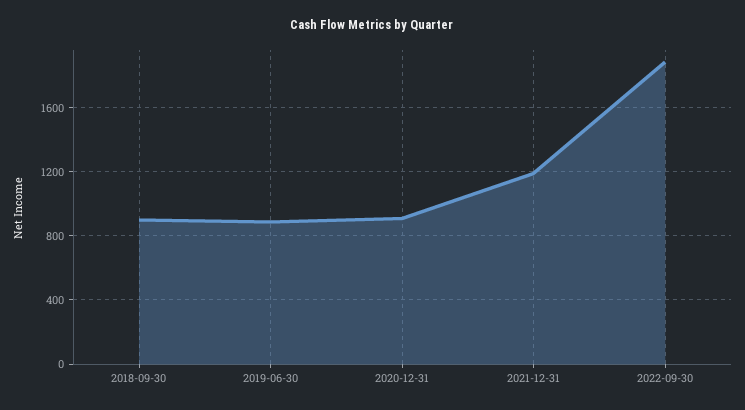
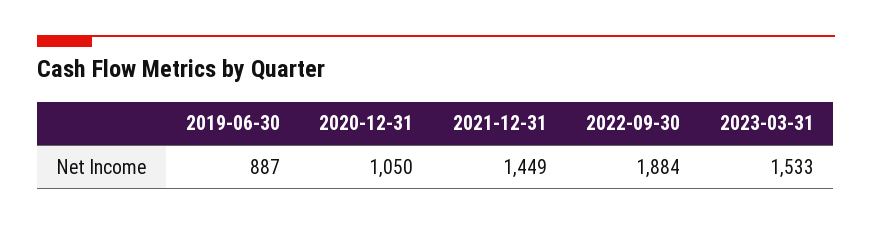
2018-09-30: 900 -> none
2020-12-31: 900 -> 1050
2021-12-31: 1200 -> 1449
2023-03-31: none -> 1533

